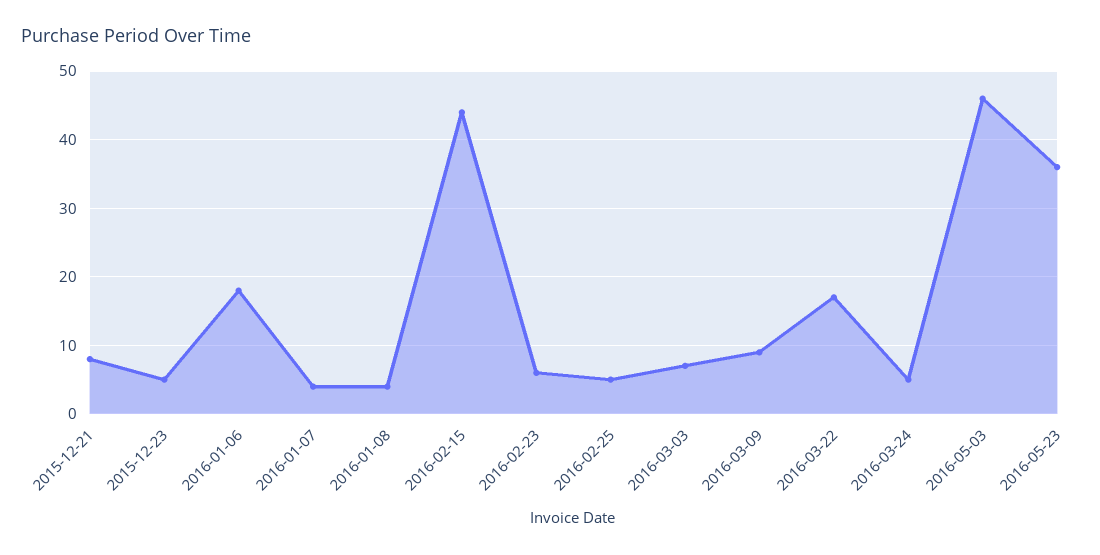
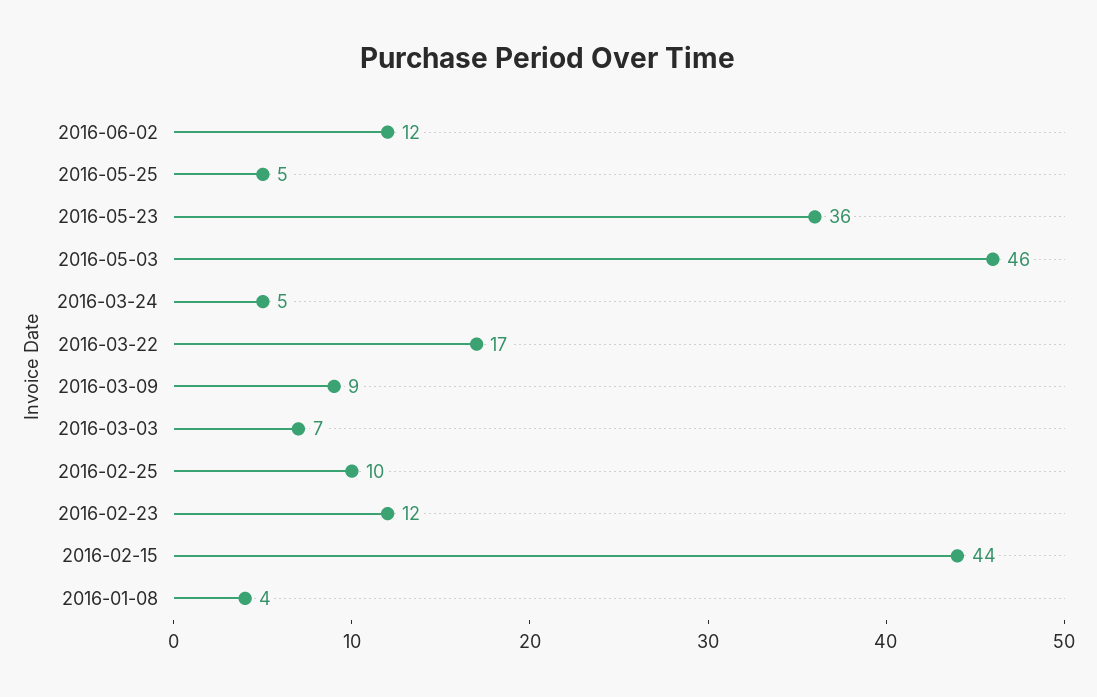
2015-12-21: 8 -> none
2015-12-23: 5 -> none
2016-01-06: 18 -> none
2016-01-07: 4 -> none
2016-02-23: 6 -> 12
2016-02-25: 5 -> 10
2016-06-02: none -> 12
2016-05-25: none -> 5

